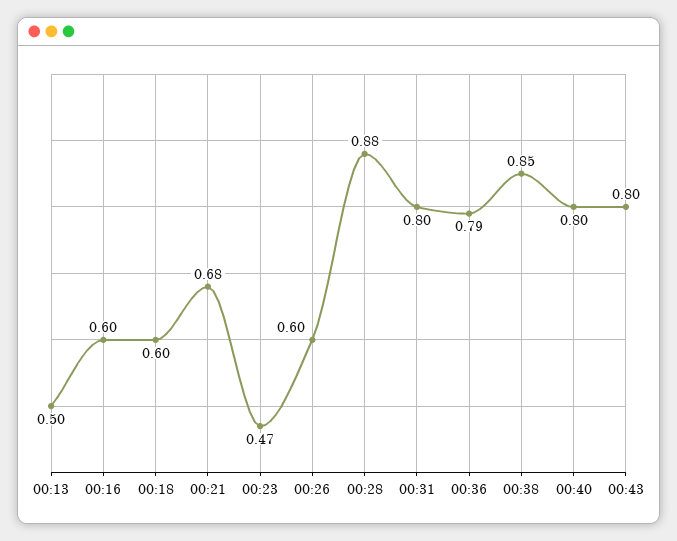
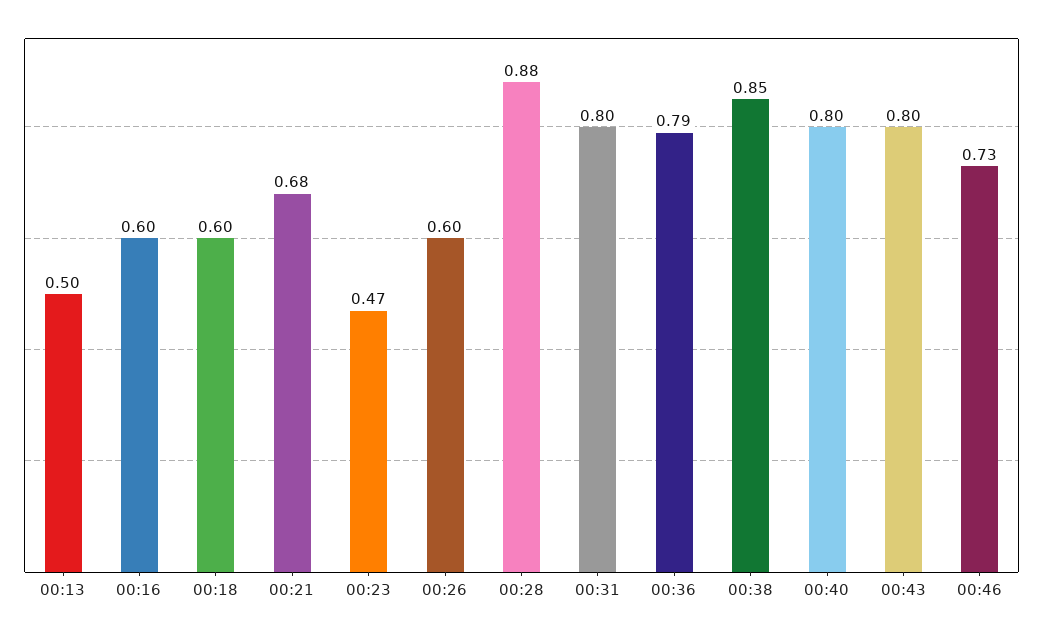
00:46: none -> 0.73

